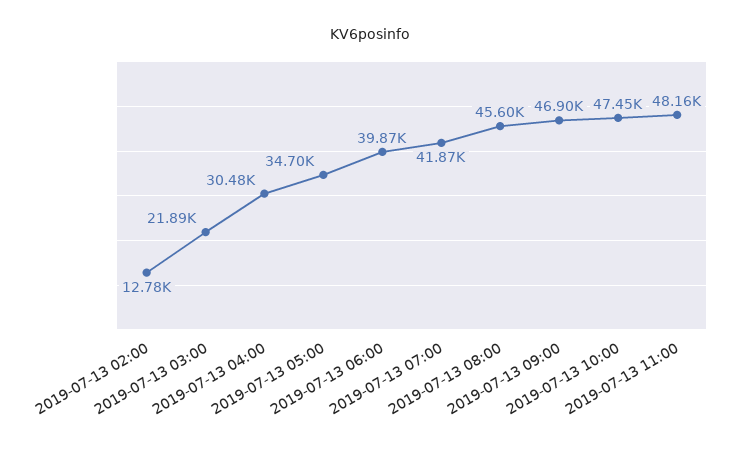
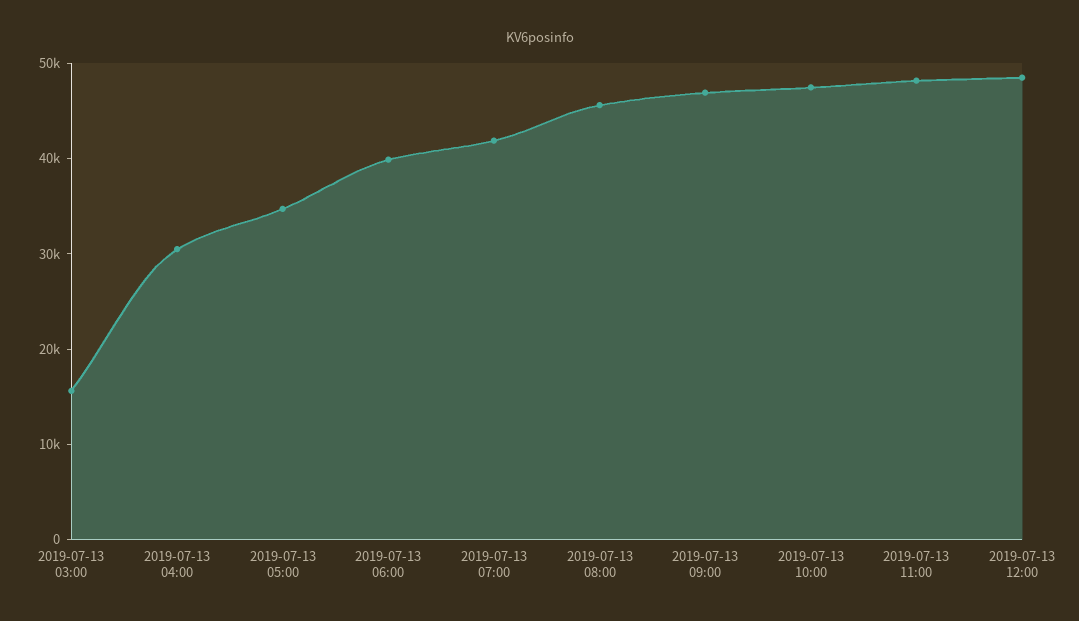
2019-07-13 02:00: 12780 -> none
2019-07-13 03:00: 21890 -> 16000
2019-07-13 12:00: none -> 48000

